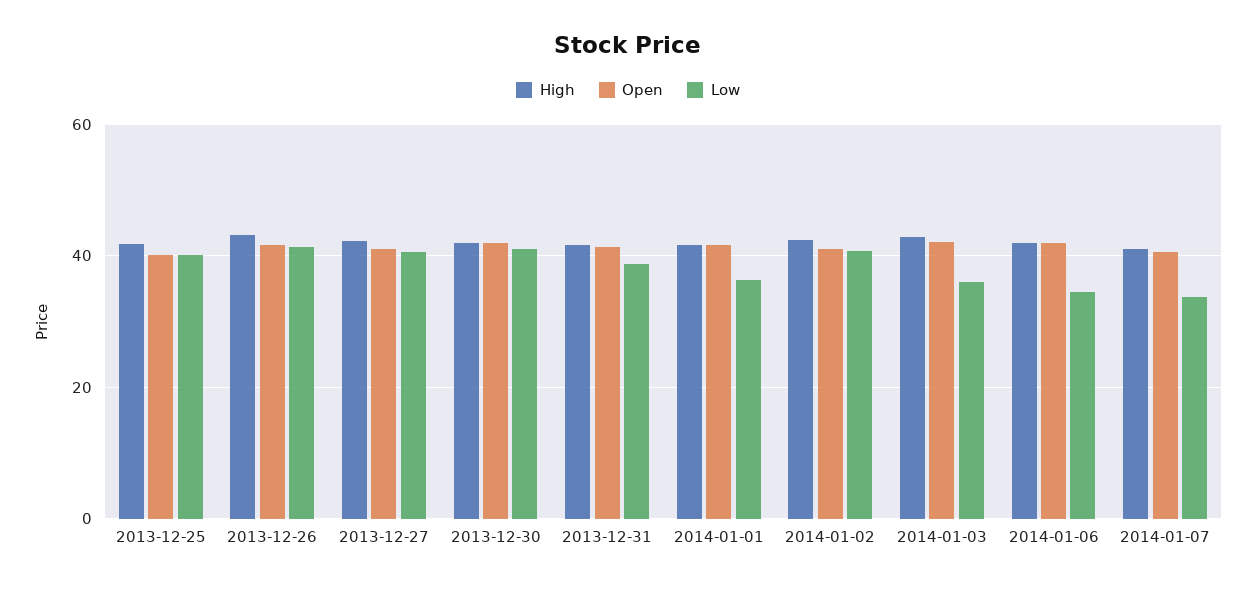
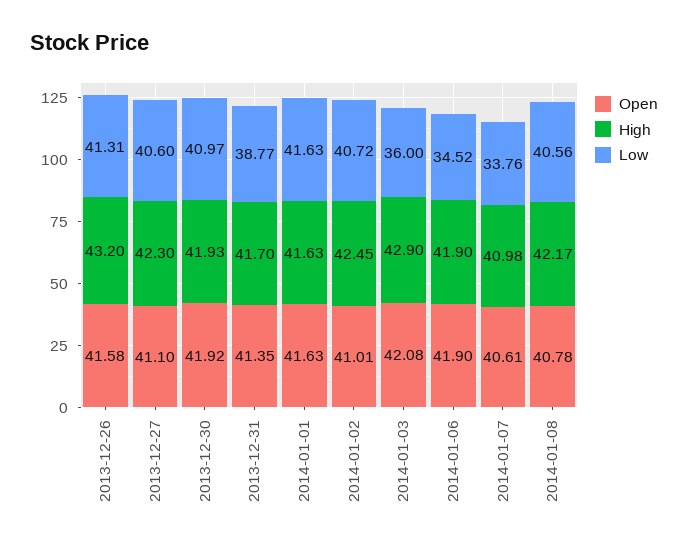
High, 2013-12-25: 42 -> none
Open, 2013-12-25: 40 -> none
Low, 2013-12-25: 40 -> none
Low, 2014-01-01: 36 -> 41.63
Open, 2014-01-08: none -> 40.78
High, 2014-01-08: none -> 42.17
Low, 2014-01-08: none -> 40.56

